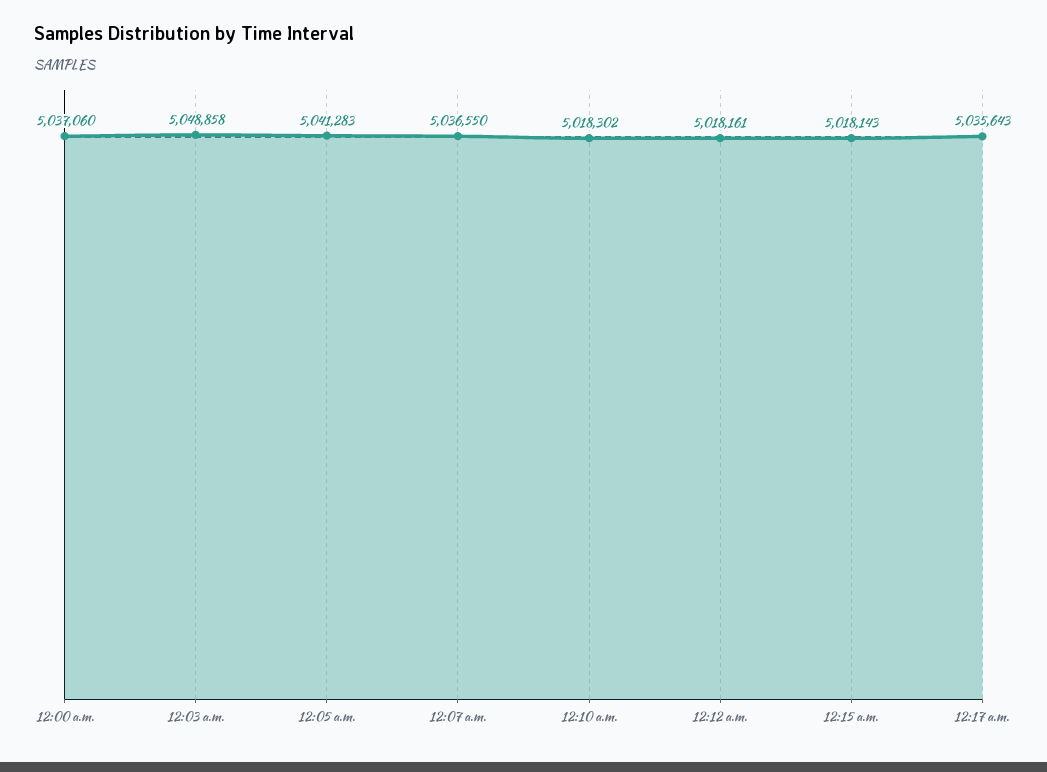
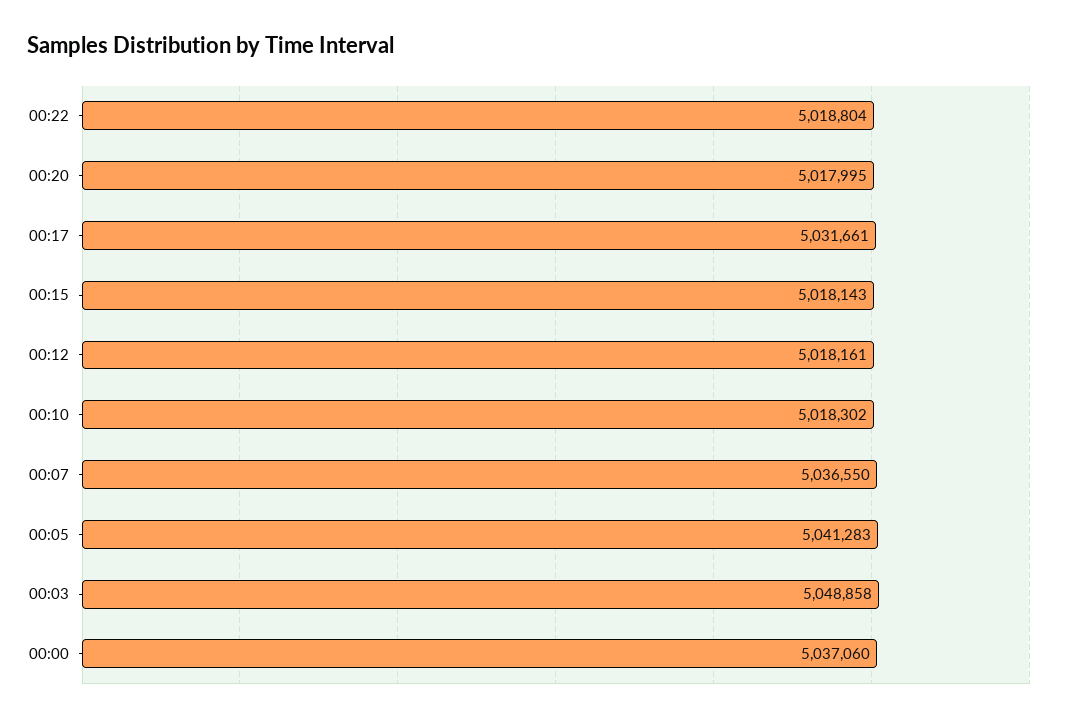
12:17 a.m.: 5035643 -> 5031661
00:22: none -> 5018804
00:20: none -> 5017995

